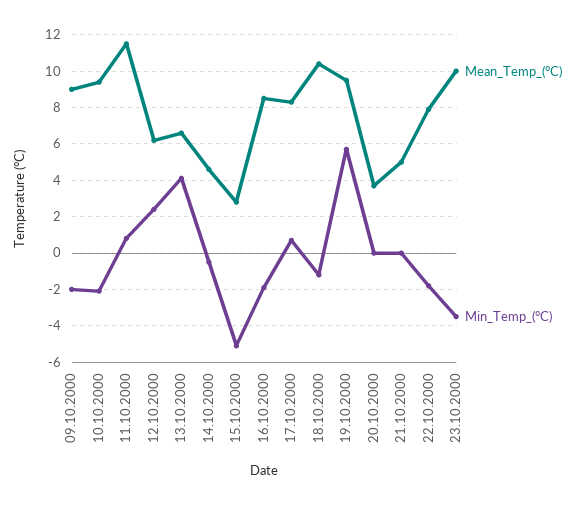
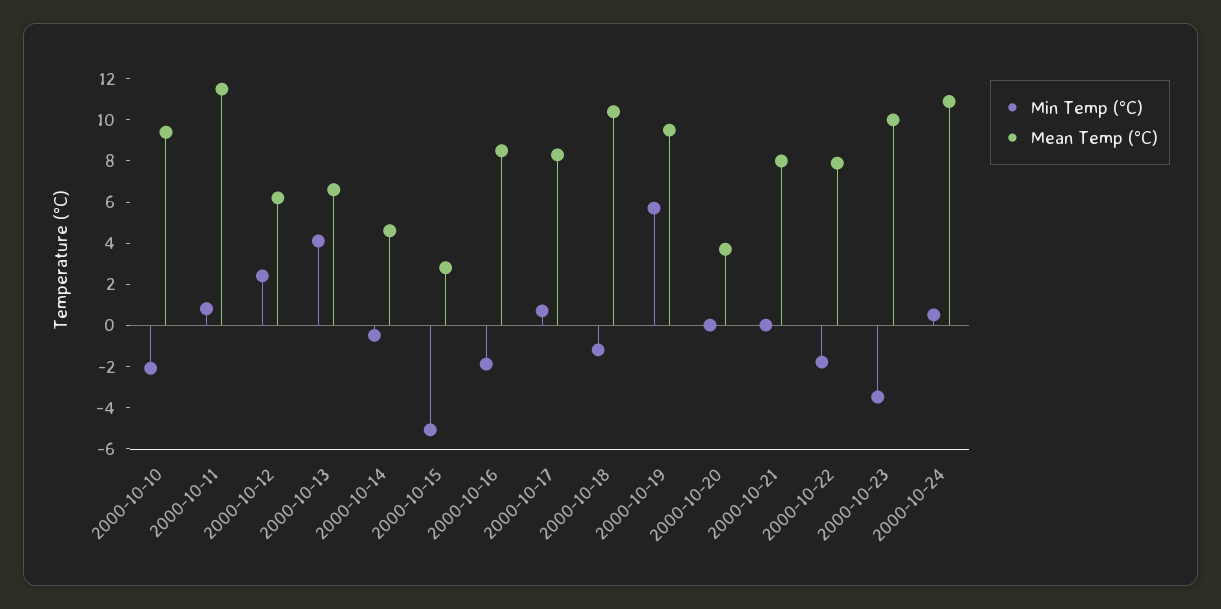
Mean_Temp_(°C), 09.10.2000: 9 -> none
Min_Temp_(°C), 09.10.2000: -2 -> none
Mean_Temp_(°C), 21.10.2000: 5 -> 8
Min_Temp_(°C), 2000-10-24: none -> 0.5
Mean_Temp_(°C), 2000-10-24: none -> 11

